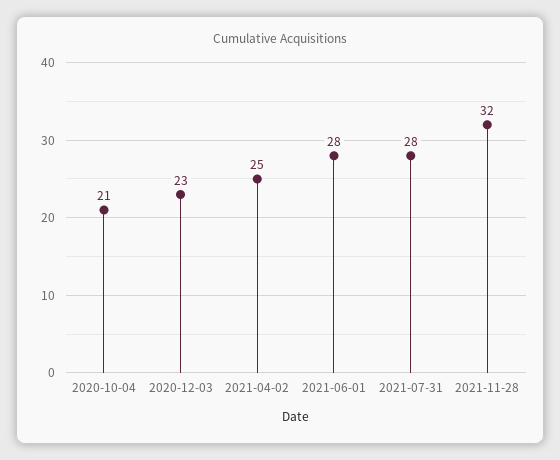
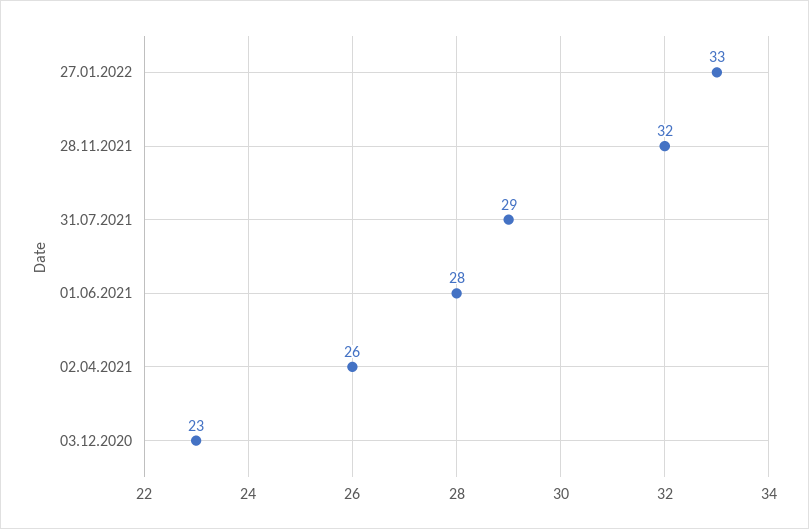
2020-10-04: 21 -> none
2021-04-02: 25 -> 26
2021-07-31: 28 -> 29
27.01.2022: none -> 33

